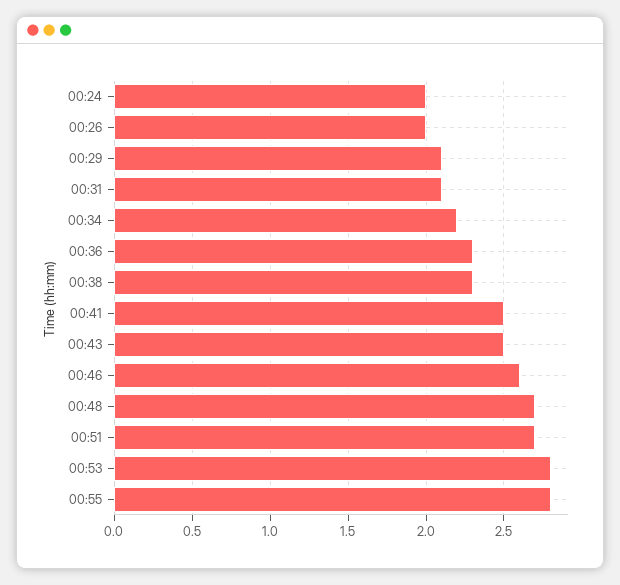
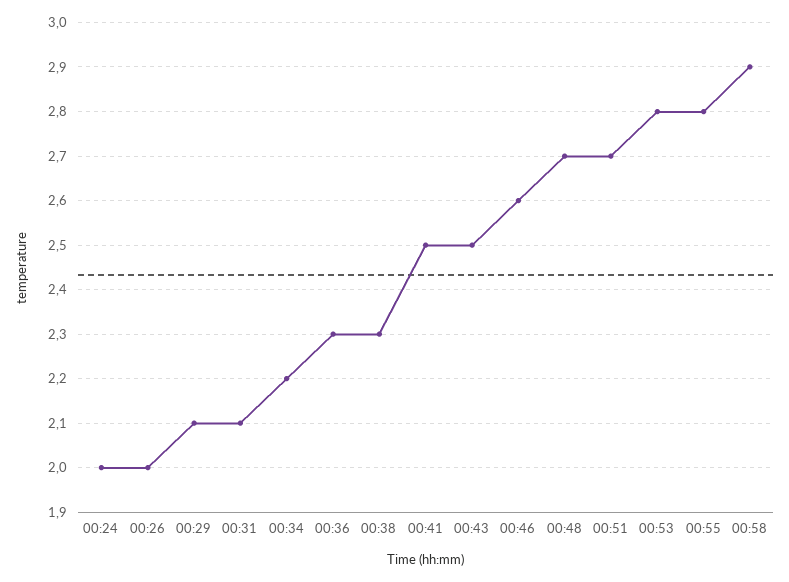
00:58: none -> 2.9

